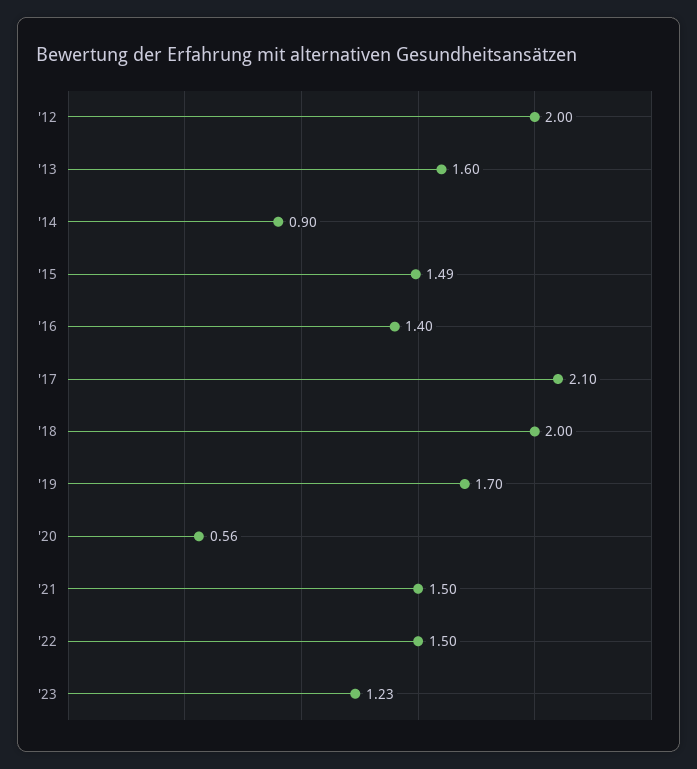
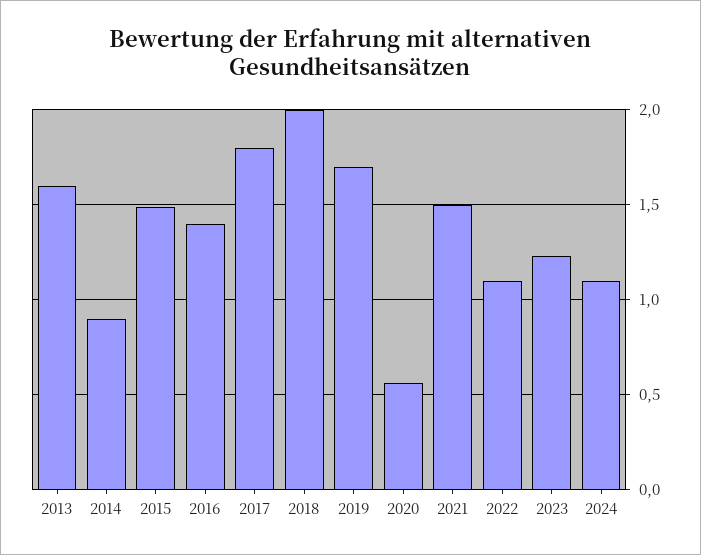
'12: 2 -> none
'17: 2.1 -> 1.8
'22: 1.5 -> 1.1
2024: none -> 1.1

